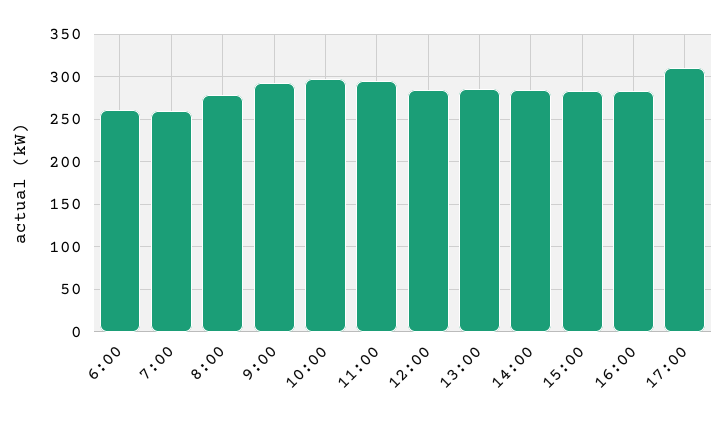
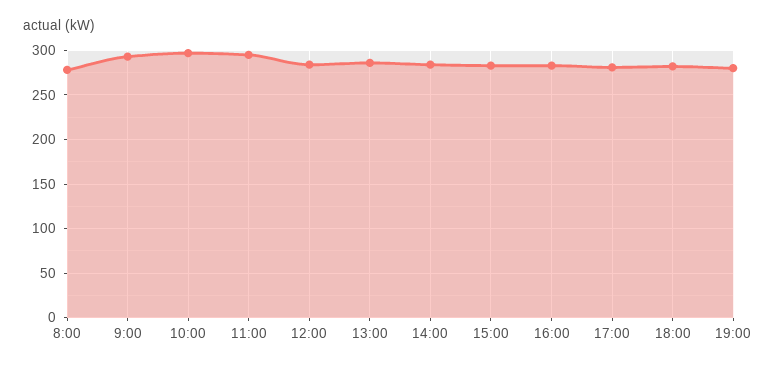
6:00: 260 -> none
7:00: 260 -> none
17:00: 310 -> 280
18:00: none -> 280
19:00: none -> 280

